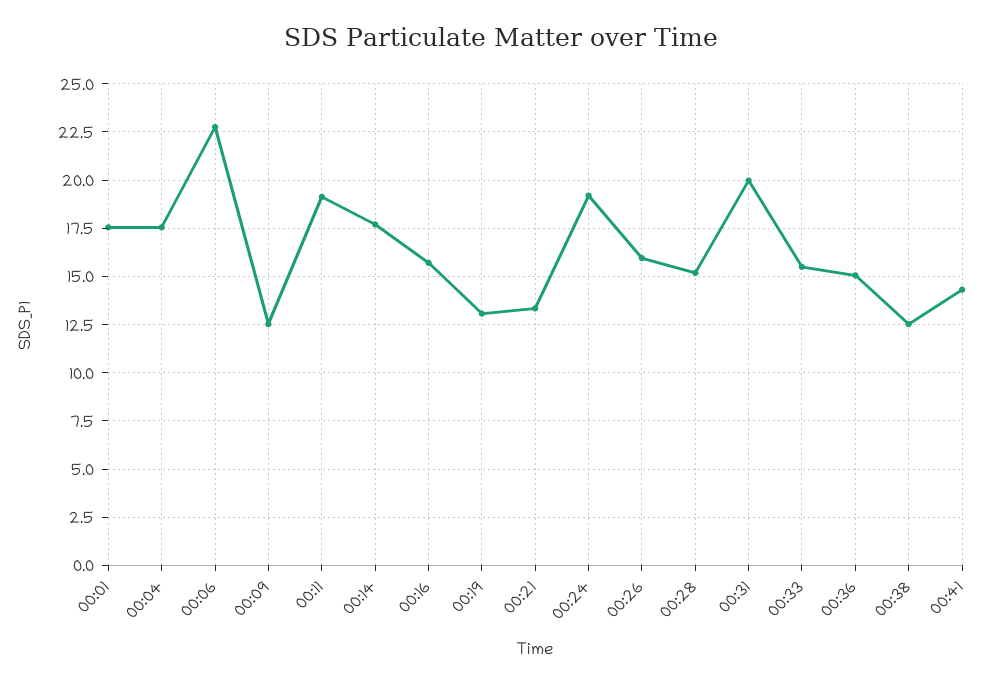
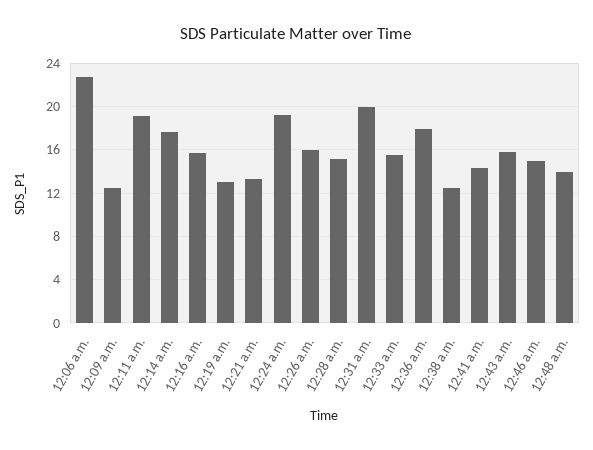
00:01: 17.5 -> none
00:04: 17.5 -> none
00:36: 15 -> 18
12:43 a.m.: none -> 16
12:46 a.m.: none -> 15
12:48 a.m.: none -> 14

